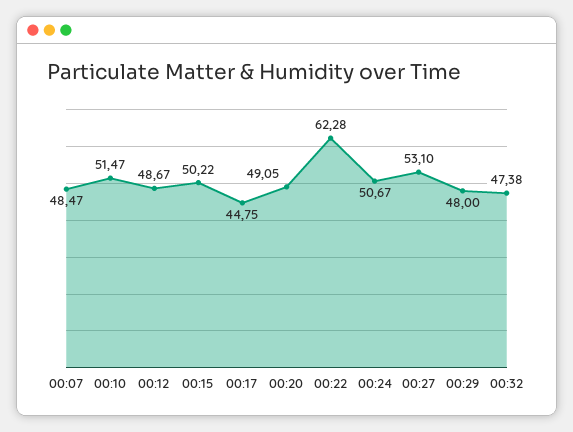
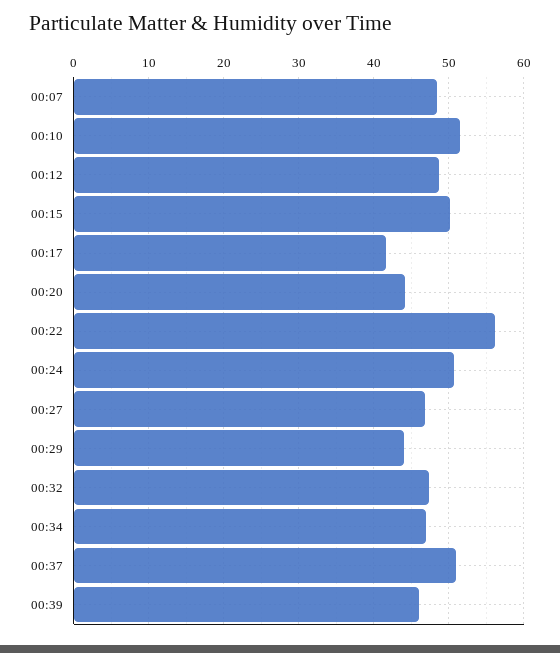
00:17: 44.75 -> 42
00:20: 49.05 -> 44
00:22: 62.28 -> 56
00:27: 53.1 -> 47
00:29: 48 -> 44
00:34: none -> 47
00:37: none -> 51
00:39: none -> 46

